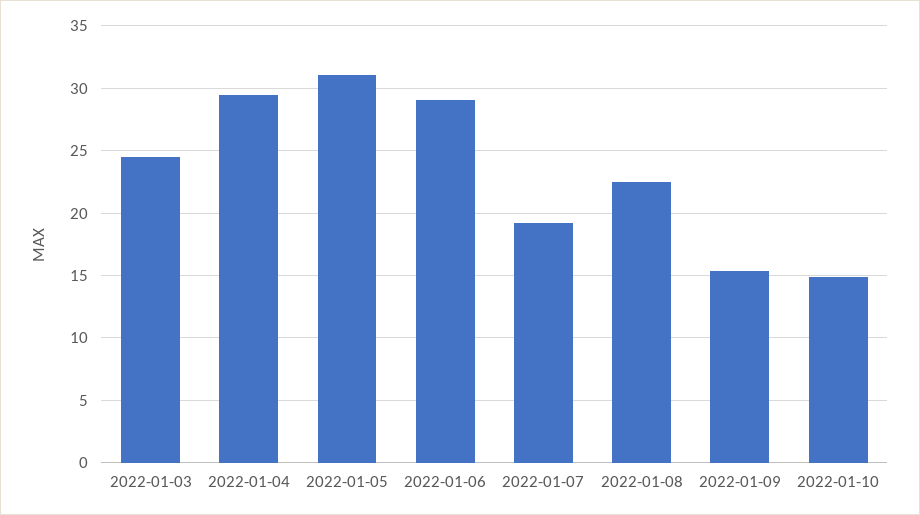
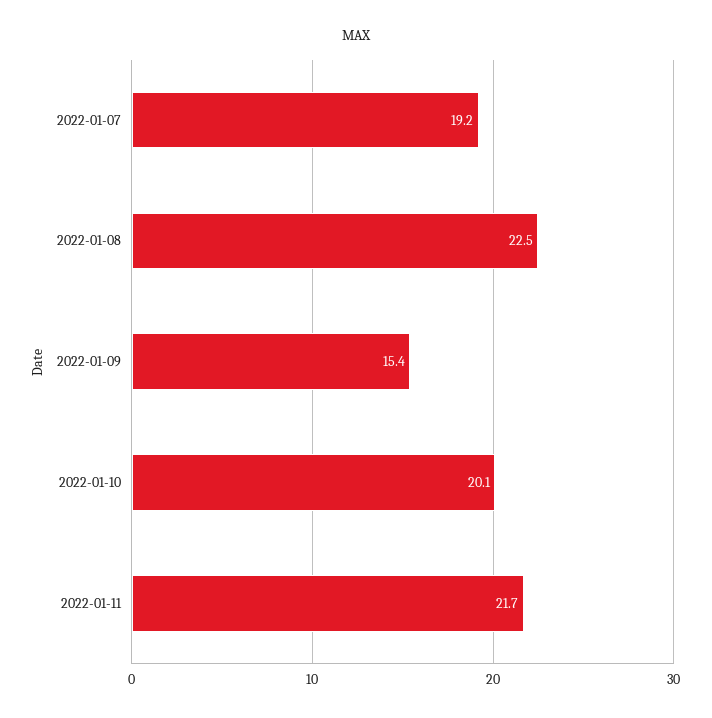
2022-01-03: 24.5 -> none
2022-01-04: 29.5 -> none
2022-01-05: 31 -> none
2022-01-06: 29 -> none
2022-01-10: 15 -> 20.1
2022-01-11: none -> 21.7

